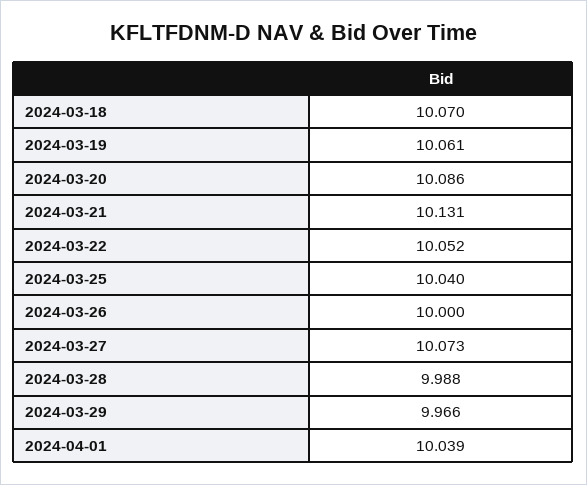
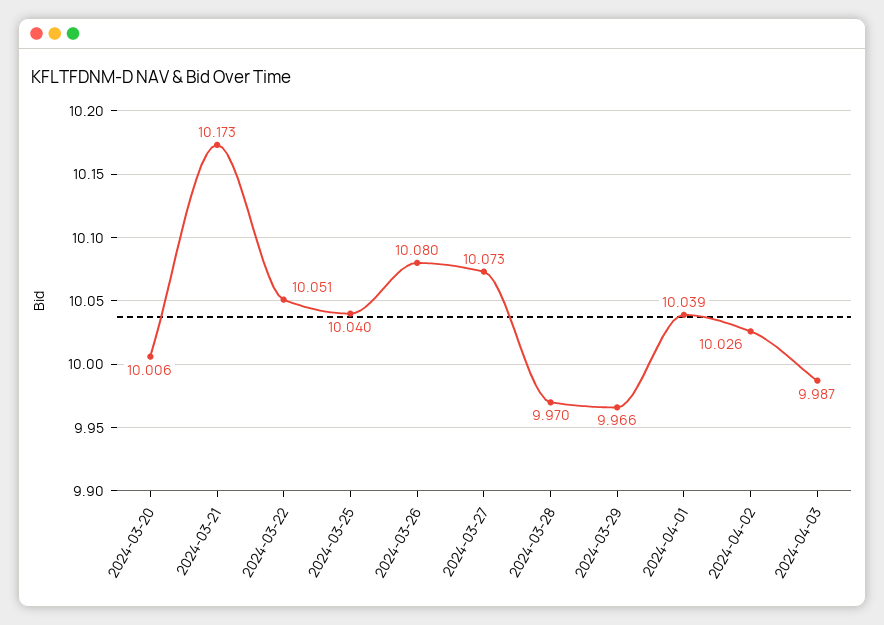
2024-03-18: 10.07 -> none
2024-03-19: 10.061 -> none
2024-03-20: 10.086 -> 10.006
2024-03-21: 10.131 -> 10.173
2024-03-22: 10.052 -> 10.051
2024-03-26: 10 -> 10.08
2024-03-28: 9.988 -> 9.97
2024-04-02: none -> 10.026
2024-04-03: none -> 9.987

